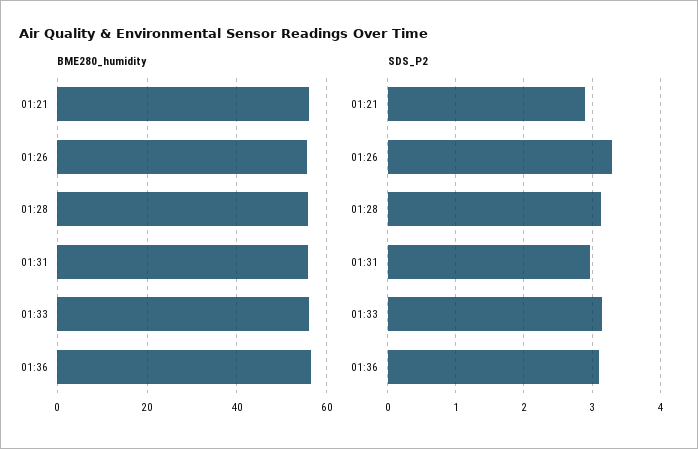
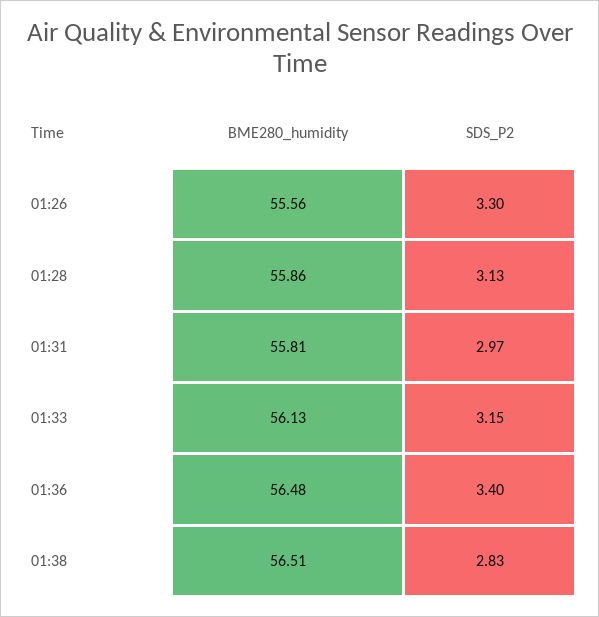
BME280_humidity, 01:21: 56 -> none
SDS_P2, 01:21: 2.9 -> none
SDS_P2, 01:36: 3.1 -> 3.4
BME280_humidity, 01:38: none -> 56.51
SDS_P2, 01:38: none -> 2.83

